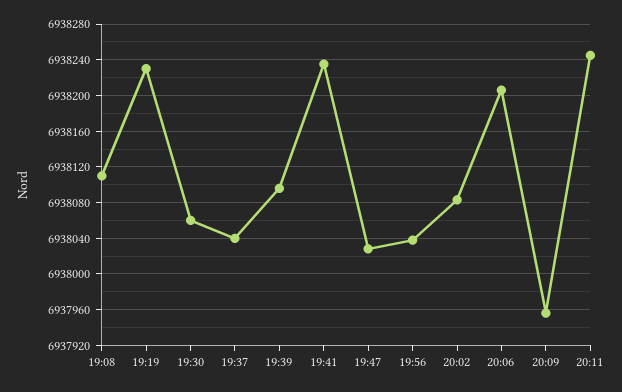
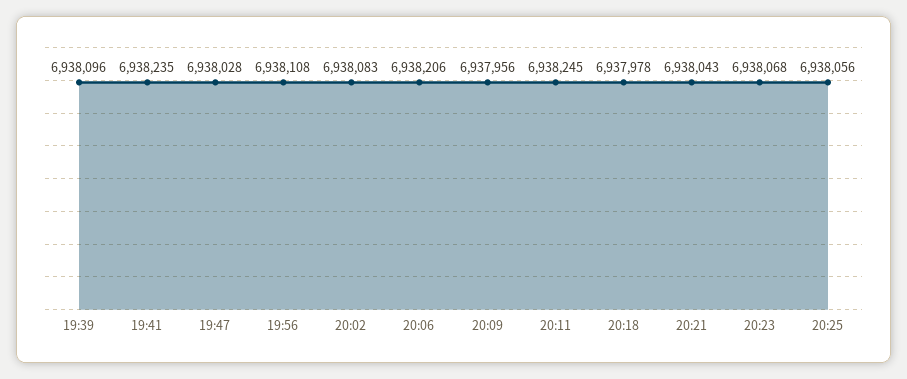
19:08: 6938110 -> none
19:19: 6938230 -> none
19:30: 6938060 -> none
19:37: 6938040 -> none
19:56: 6938040 -> 6938108
20:18: none -> 6937978
20:21: none -> 6938043
20:23: none -> 6938068
20:25: none -> 6938056

